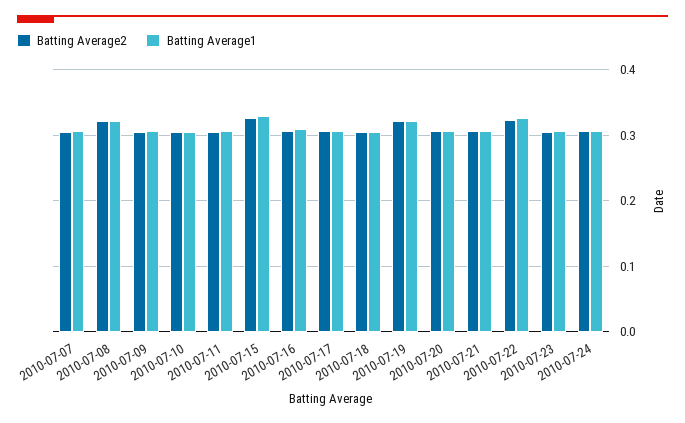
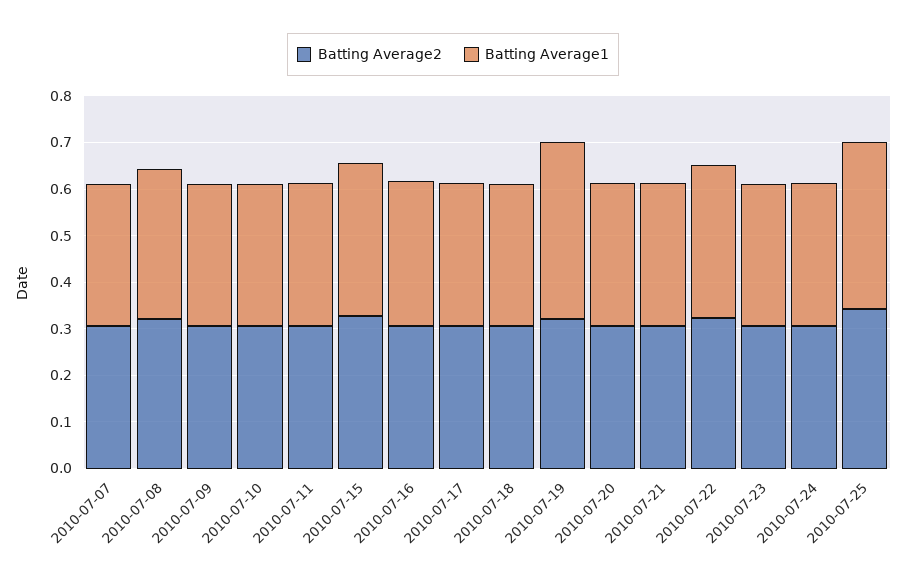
Batting Average1, 2010-07-19: 0.32 -> 0.38
Batting Average2, 2010-07-25: none -> 0.34
Batting Average1, 2010-07-25: none -> 0.36

